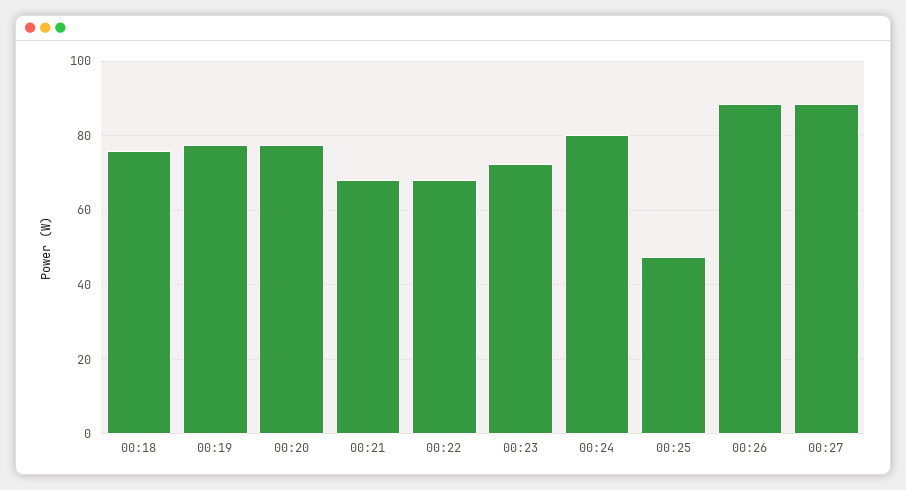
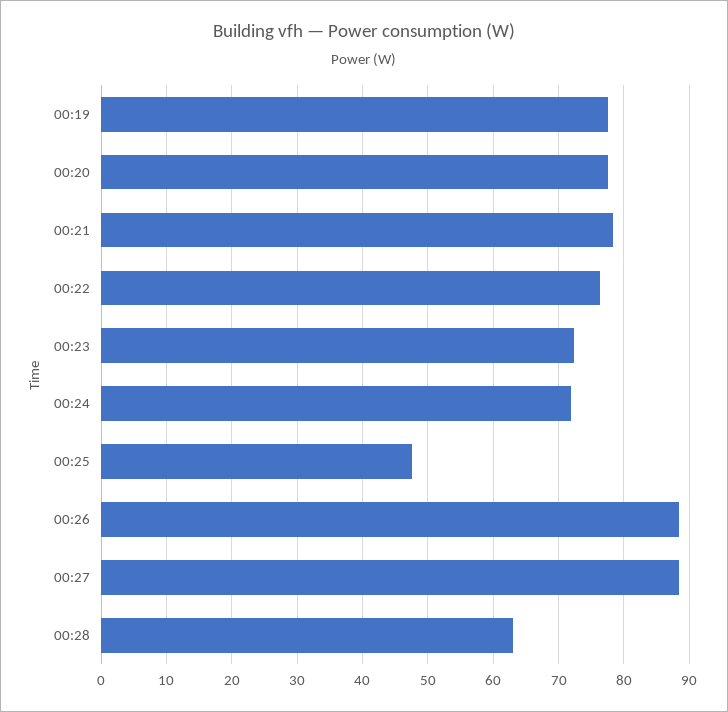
00:18: 76 -> none
00:21: 68 -> 78
00:22: 68 -> 76
00:24: 80 -> 72
00:28: none -> 63

